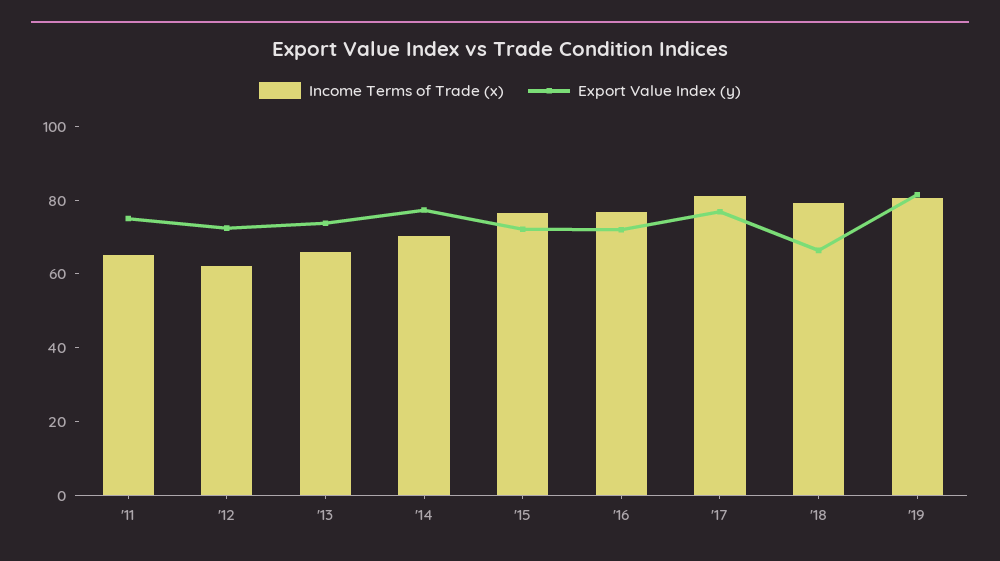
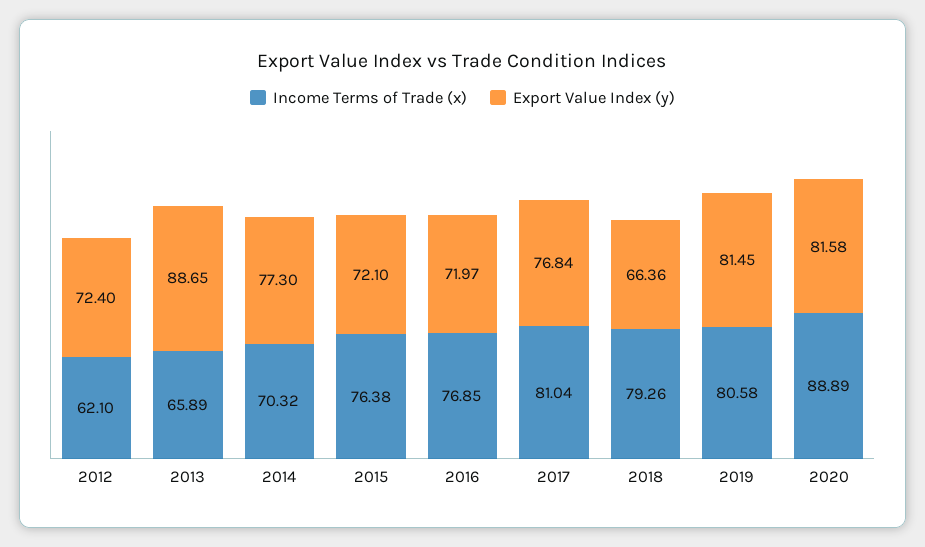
Income Terms of Trade (x), '11: 65 -> none
Export Value Index (y), '11: 75 -> none
Export Value Index (y), '13: 75 -> 88.65
Income Terms of Trade (x), 2020: none -> 88.89
Export Value Index (y), 2020: none -> 81.58

